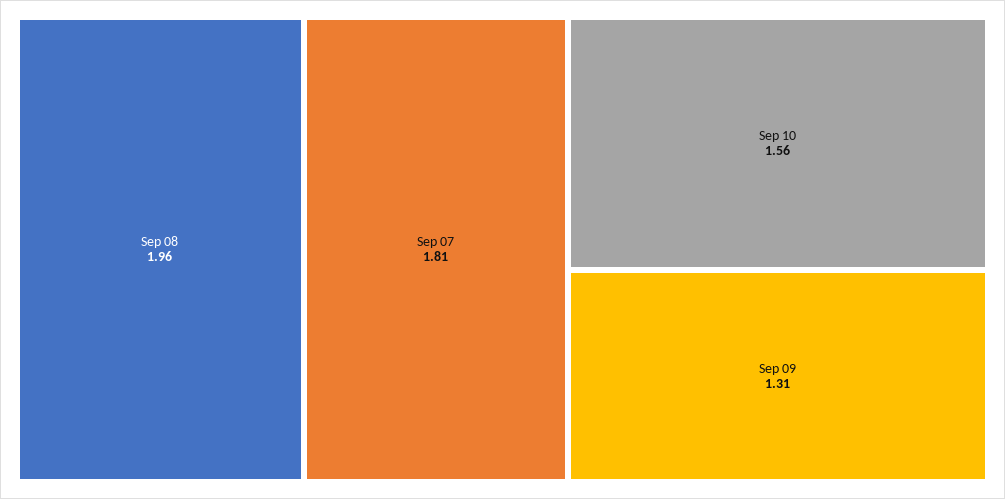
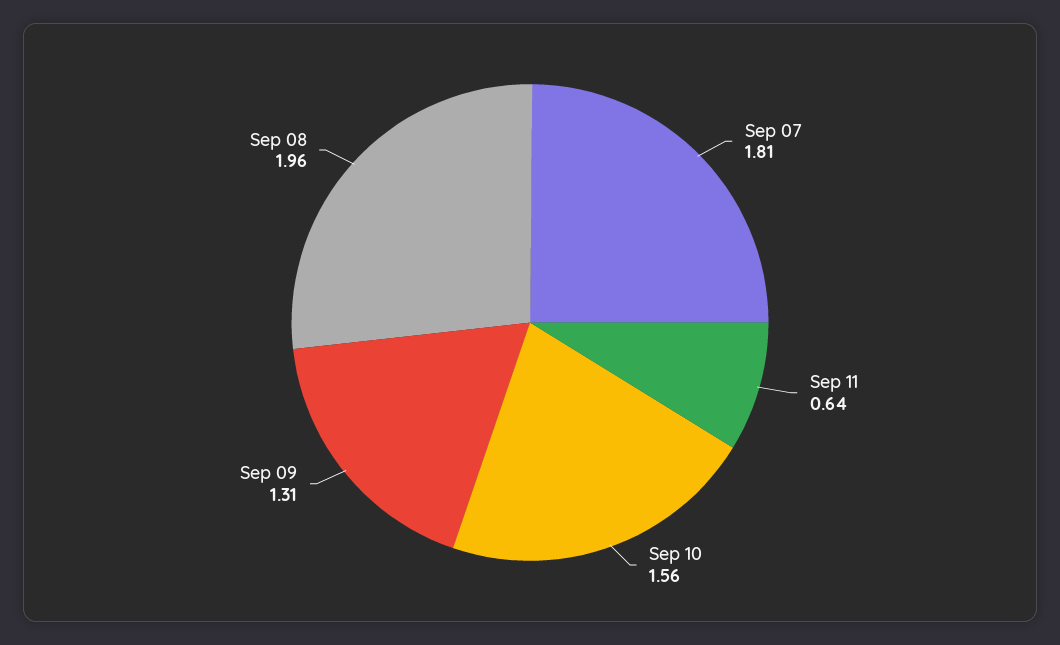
Sep 11: none -> 0.64

